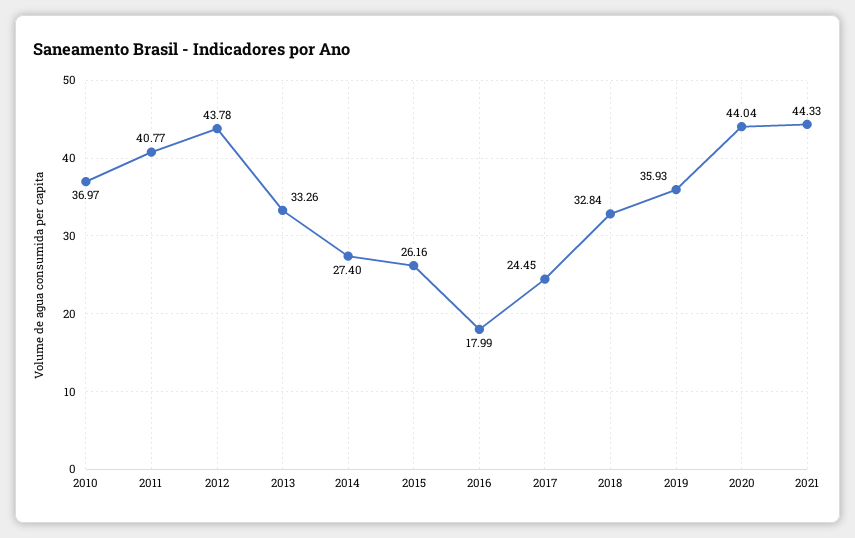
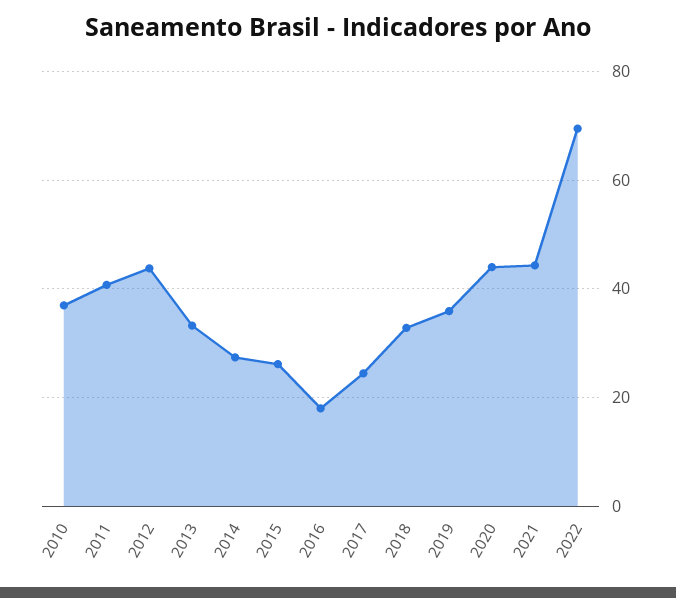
2022: none -> 70

